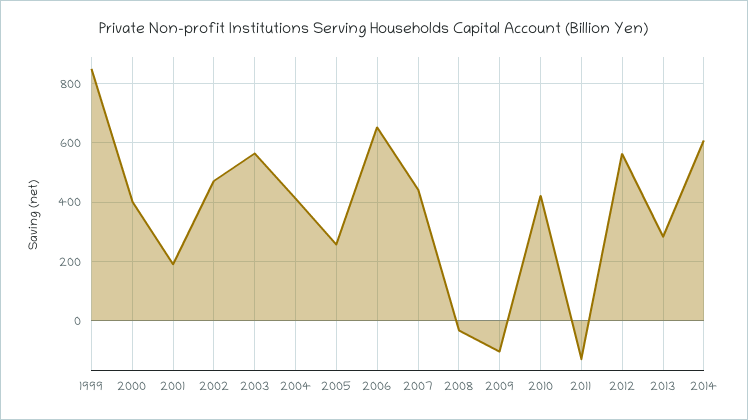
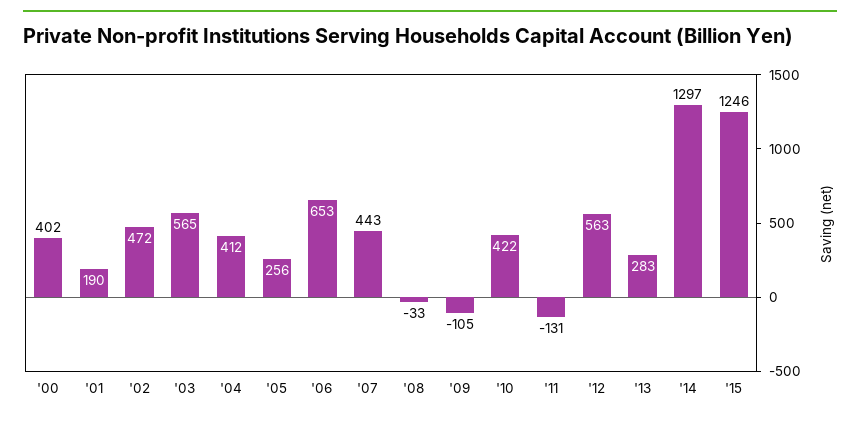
1999: 850 -> none
2014: 600 -> 1297
'15: none -> 1246

